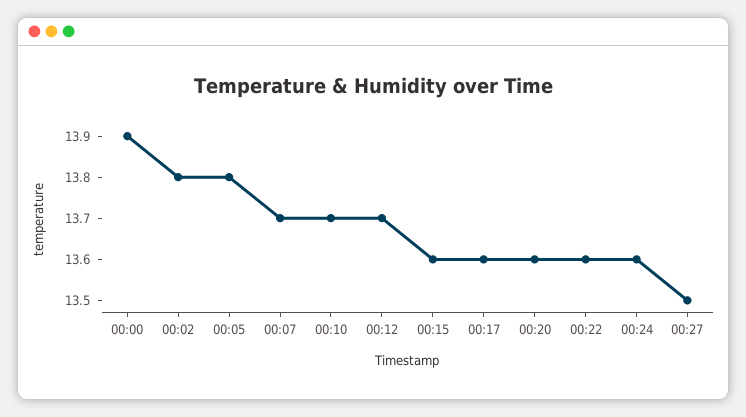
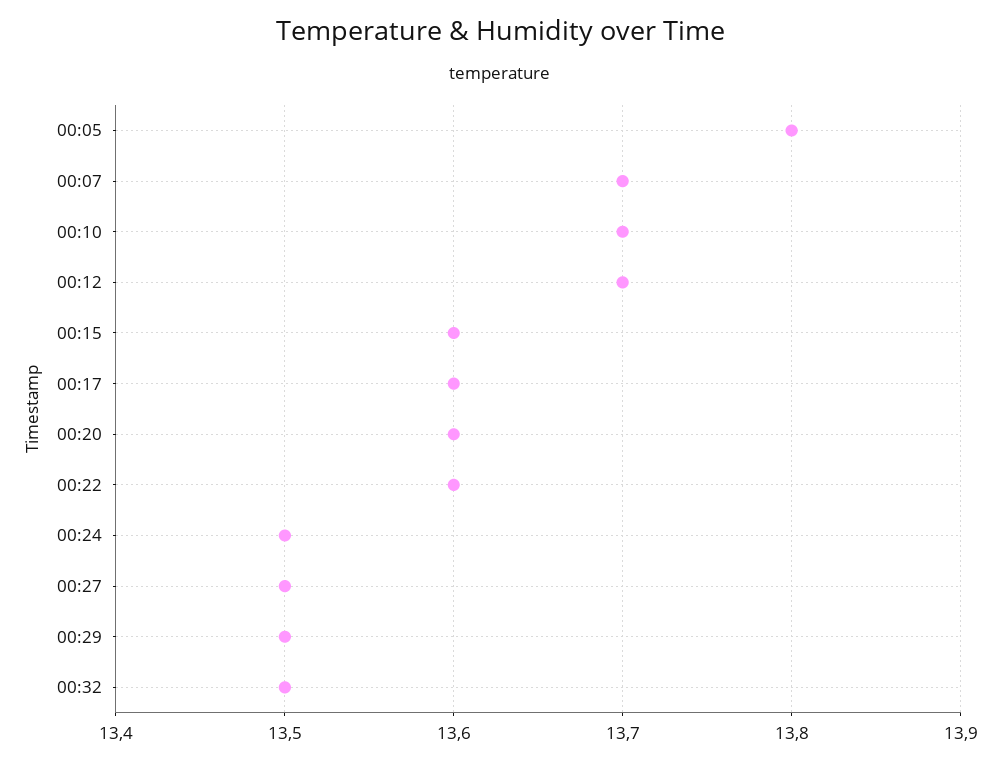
00:00: 13.9 -> none
00:02: 13.8 -> none
00:24: 13.6 -> 13.5
00:29: none -> 13.5
00:32: none -> 13.5

